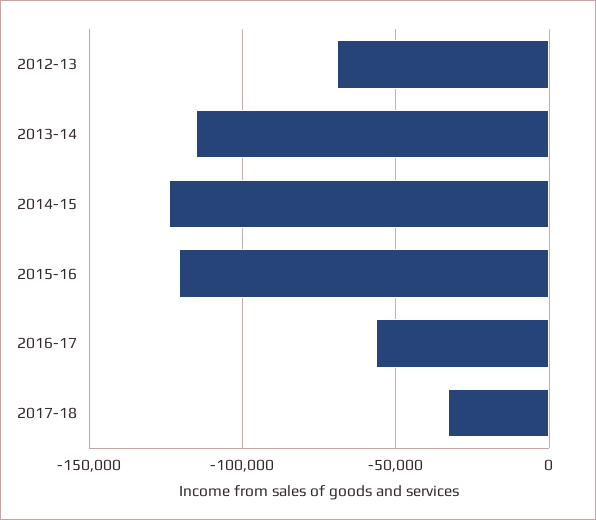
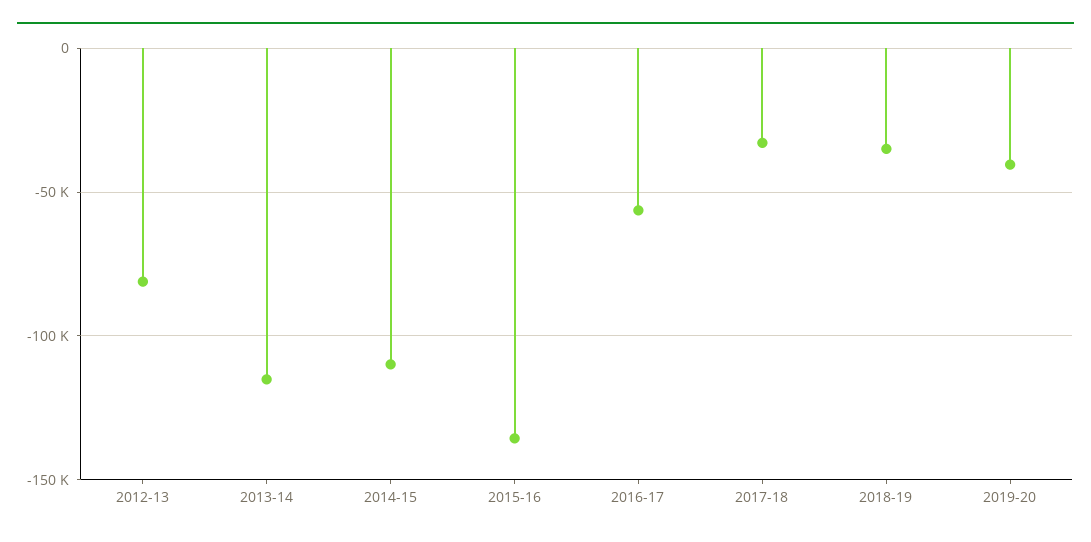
2012-13: -70000 -> -80000
2014-15: -125000 -> -110000
2015-16: -120000 -> -135000
2018-19: none -> -35000
2019-20: none -> -40000

